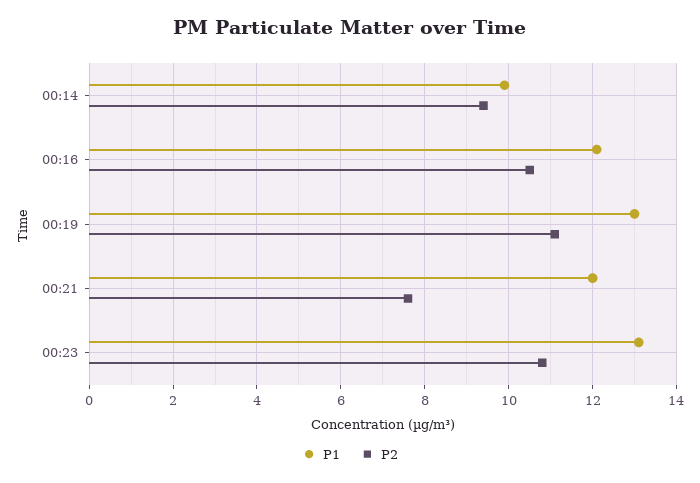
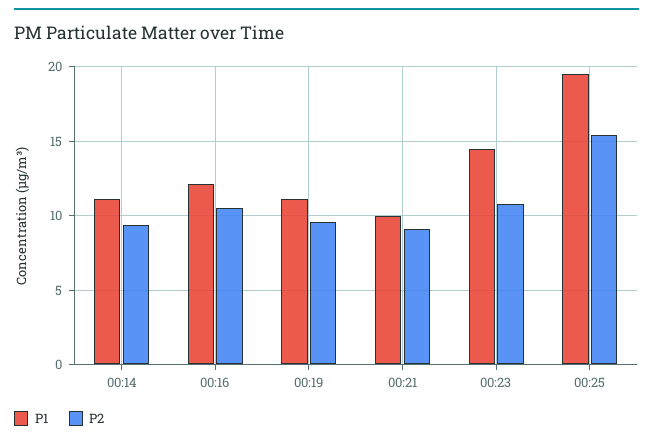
P1, 00:14: 10 -> 11
P1, 00:19: 13 -> 11
P2, 00:19: 11 -> 9.5
P1, 00:21: 12 -> 10
P2, 00:21: 7.5 -> 9
P1, 00:23: 13 -> 14.5
P1, 00:25: none -> 19.5
P2, 00:25: none -> 15.5

